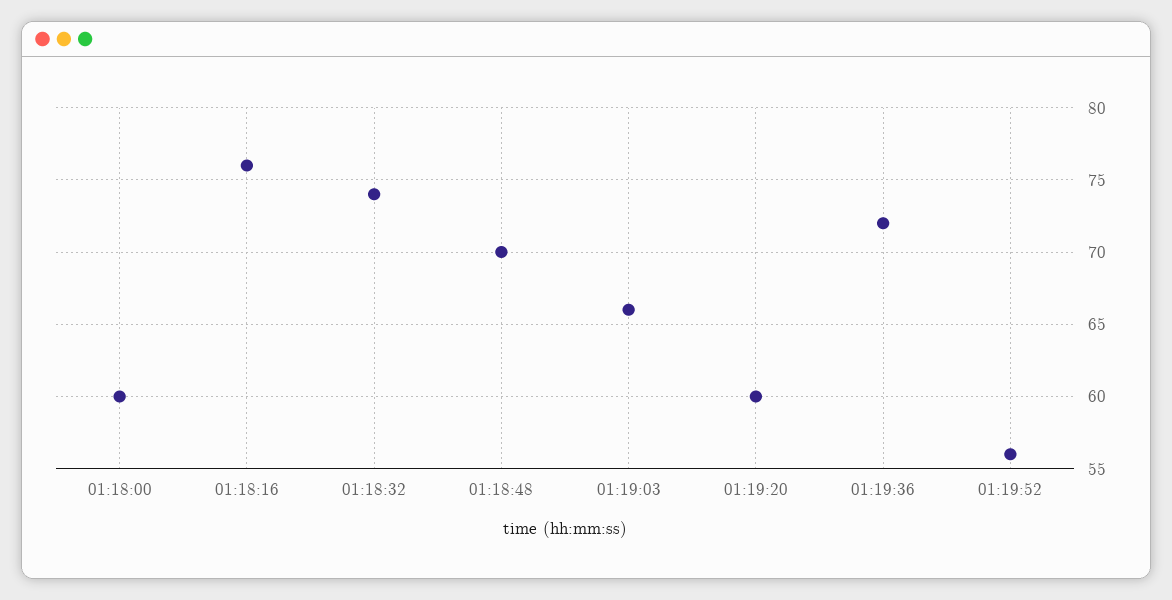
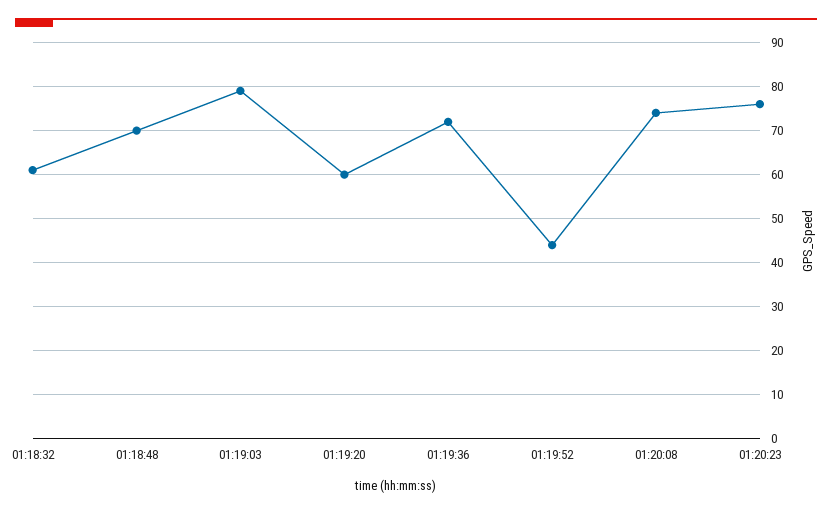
01:18:00: 60 -> none
01:18:16: 76 -> none
01:18:32: 74 -> 60
01:19:03: 66 -> 80
01:19:52: 56 -> 45
01:20:08: none -> 75
01:20:23: none -> 75

